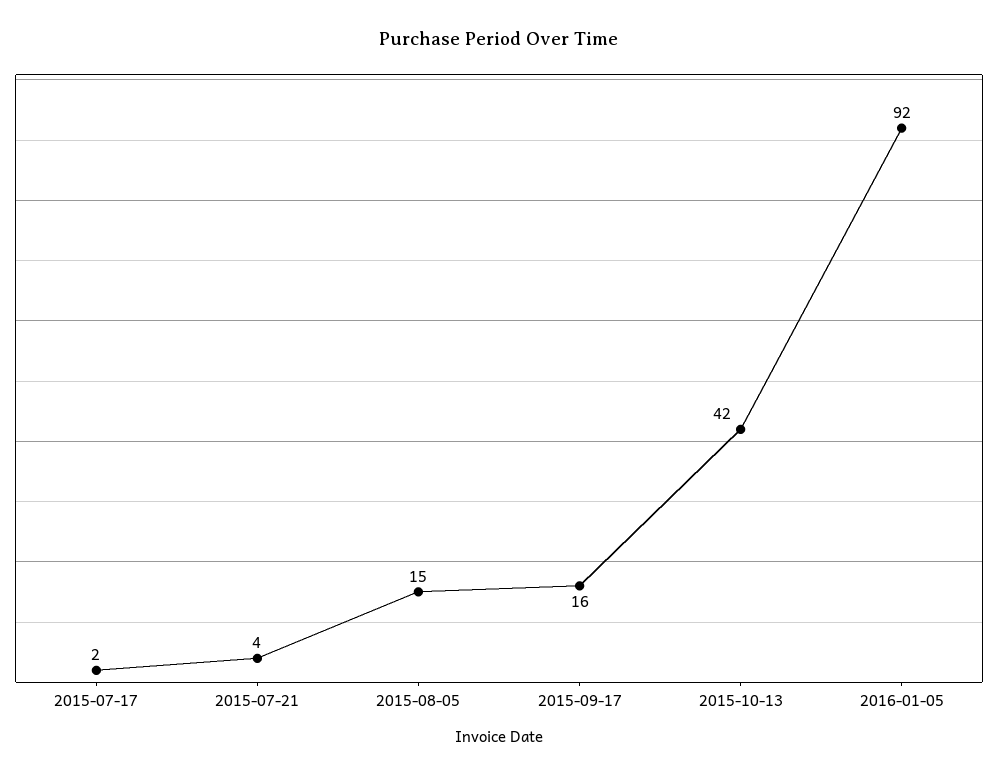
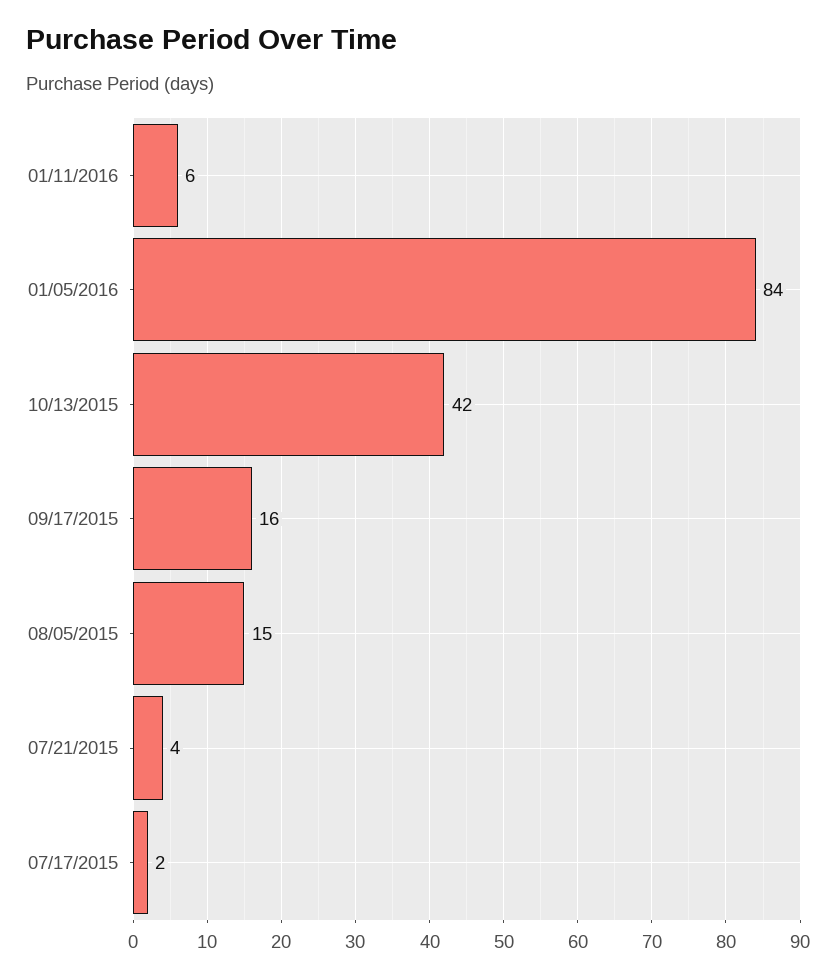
2016-01-05: 92 -> 84
01/11/2016: none -> 6

